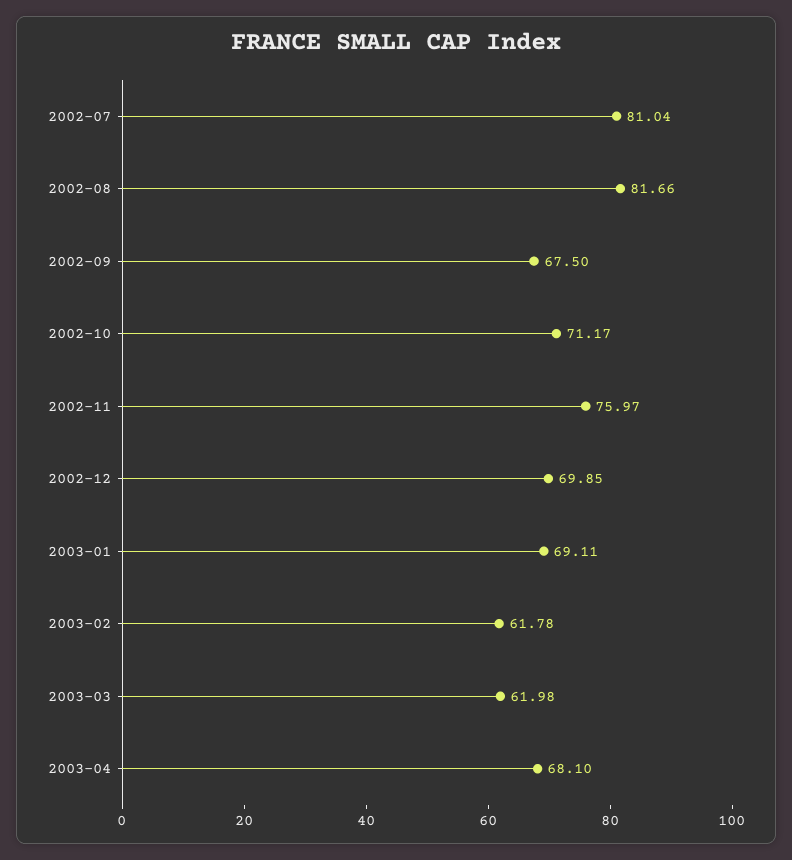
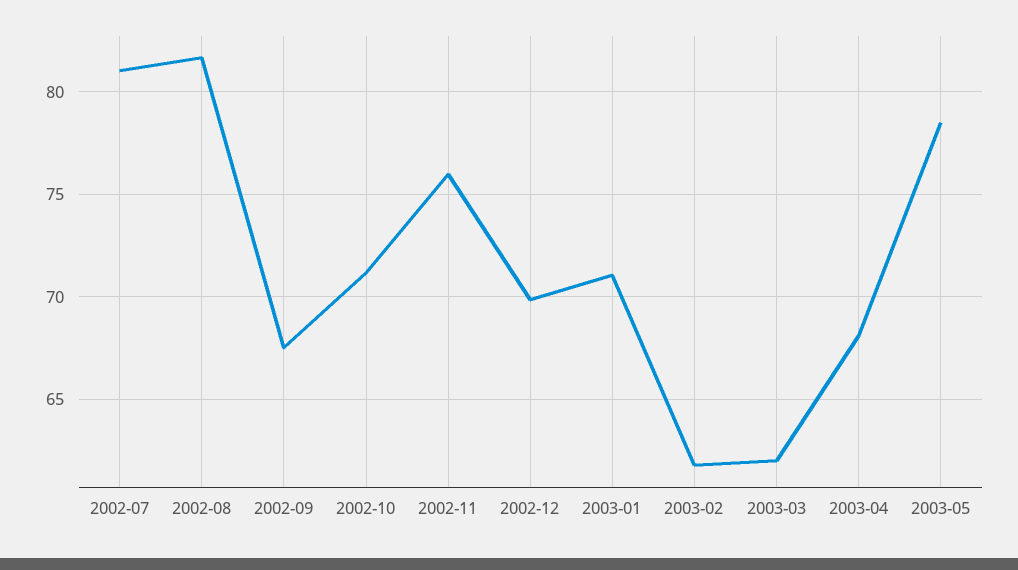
2003-01: 69.11 -> 71
2003-05: none -> 78.5

